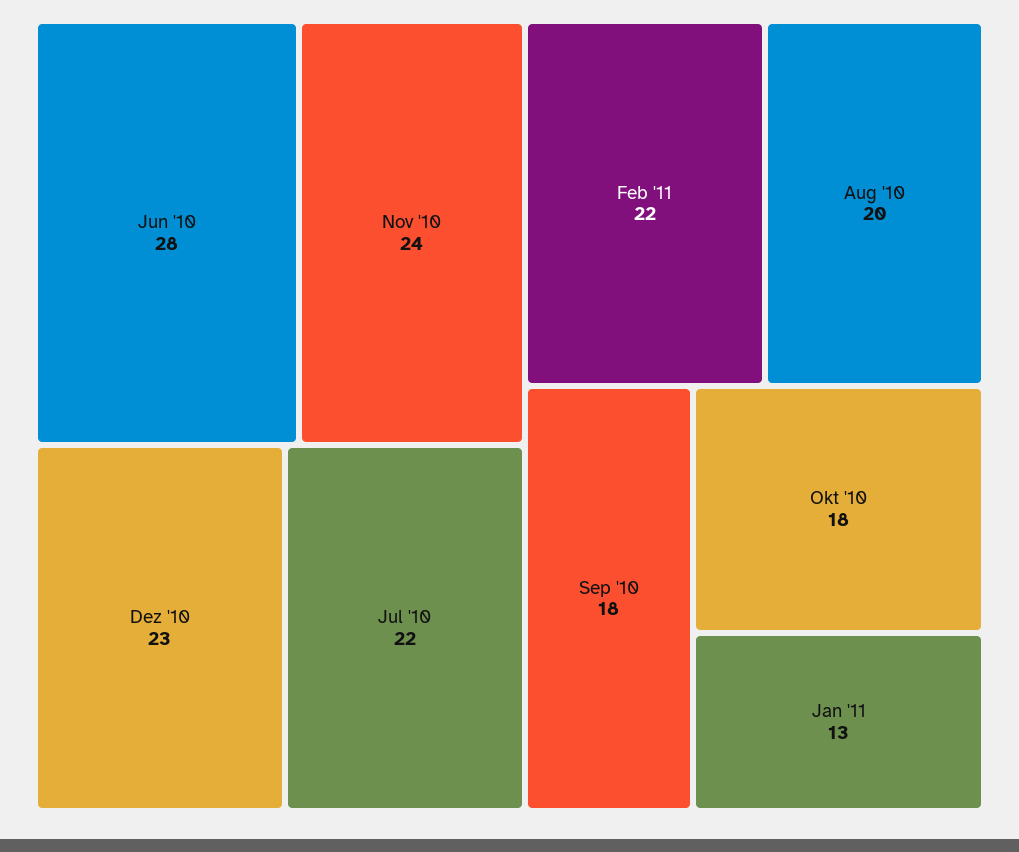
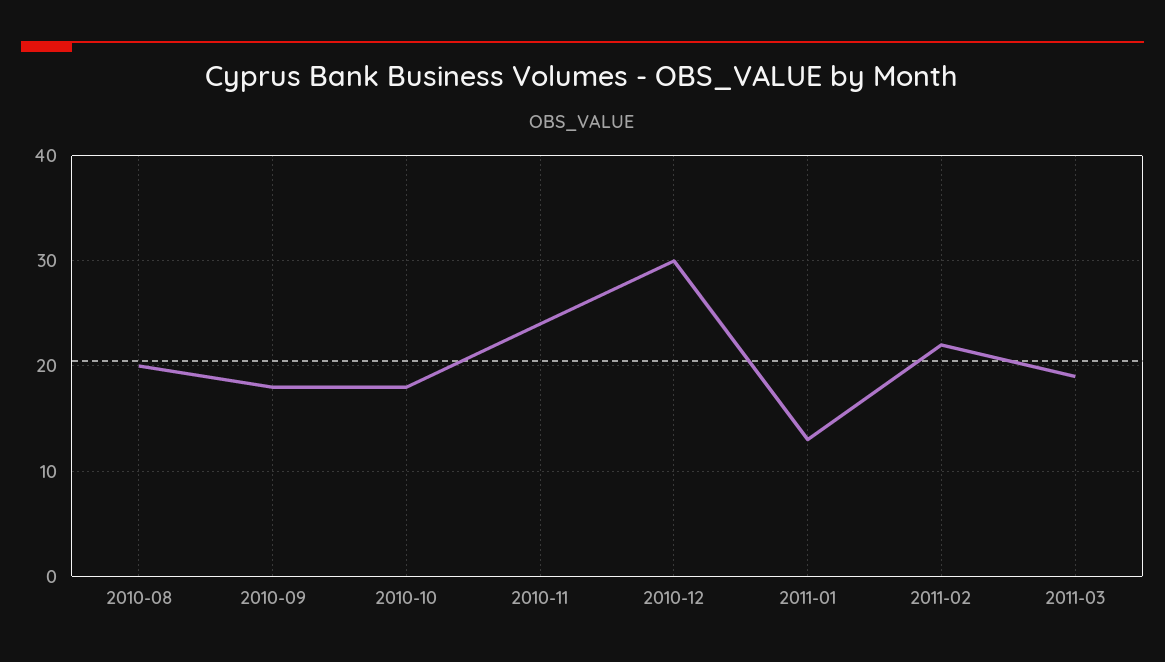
Jun '10: 28 -> none
Dez '10: 23 -> 30
Jul '10: 22 -> none
2011-03: none -> 19

